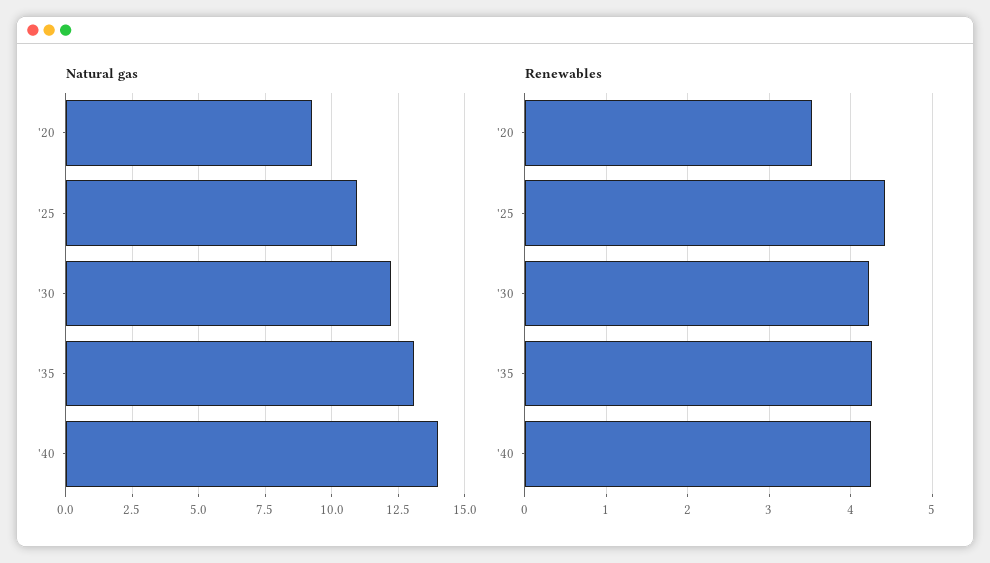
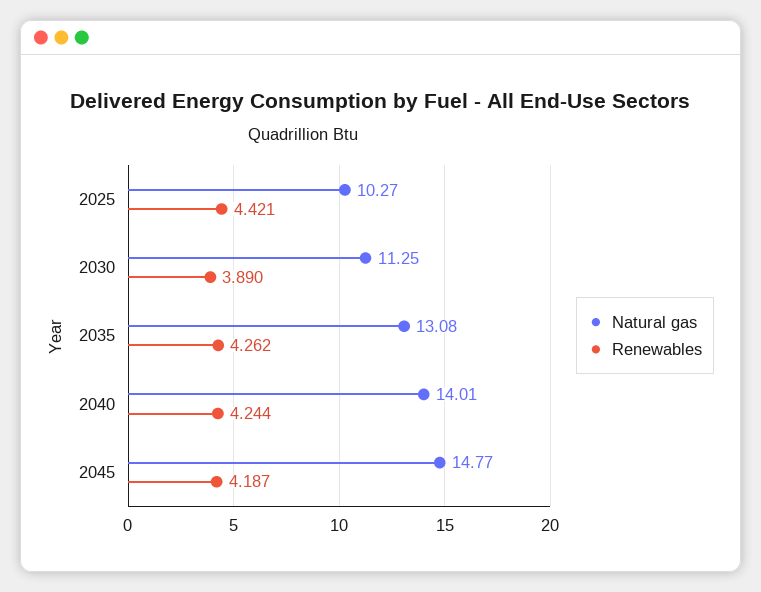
Natural gas, '20: 9.25 -> none
Natural gas, '25: 11 -> 10.27
Natural gas, '30: 12.25 -> 11.25
Renewables, '20: 3.5 -> none
Renewables, '30: 4.2 -> 3.89
Natural gas, 2045: none -> 14.77
Renewables, 2045: none -> 4.187

